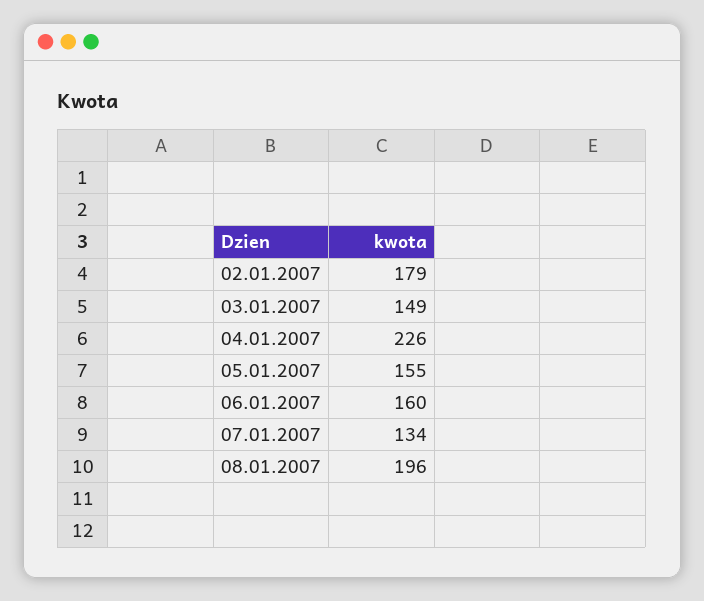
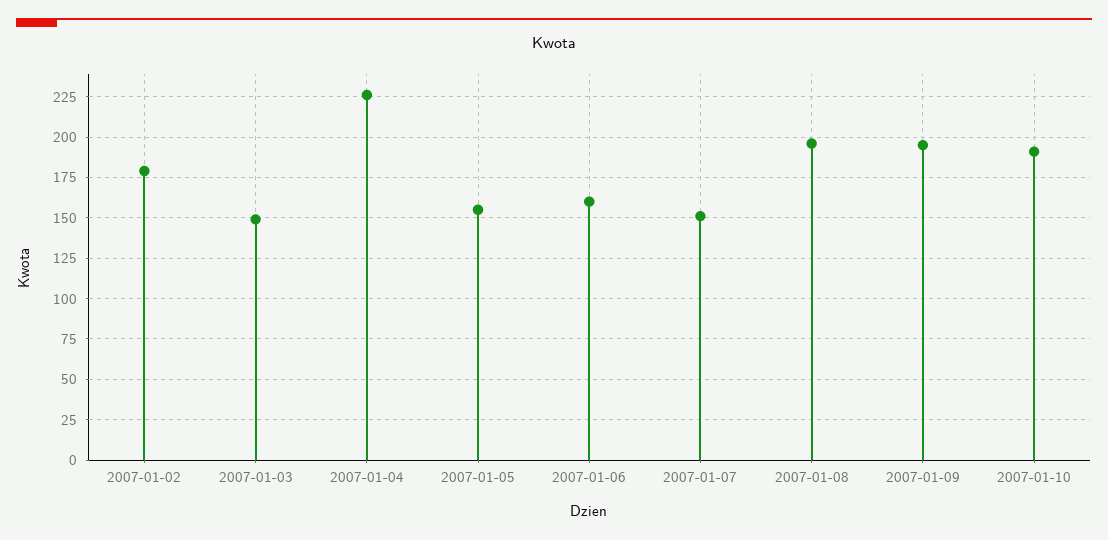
07.01.2007: 134 -> 150
2007-01-09: none -> 195
2007-01-10: none -> 190

